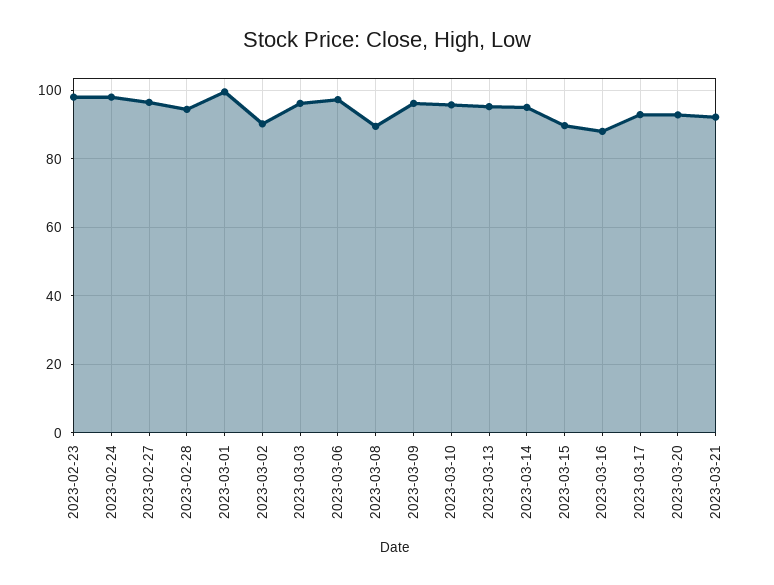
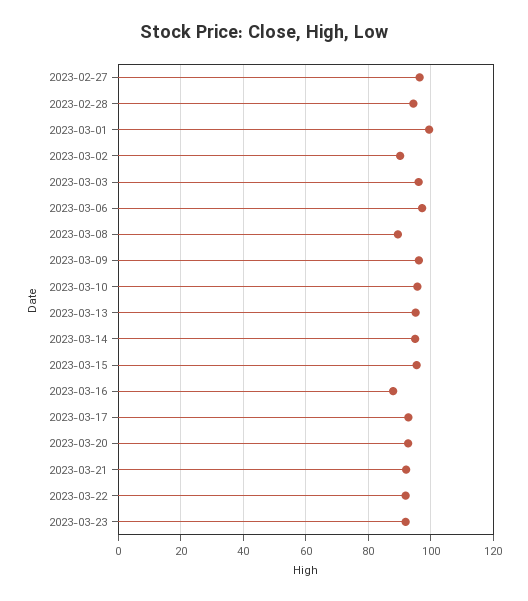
2023-02-23: 98 -> none
2023-02-24: 98 -> none
2023-03-15: 90 -> 96
2023-03-22: none -> 92
2023-03-23: none -> 92

